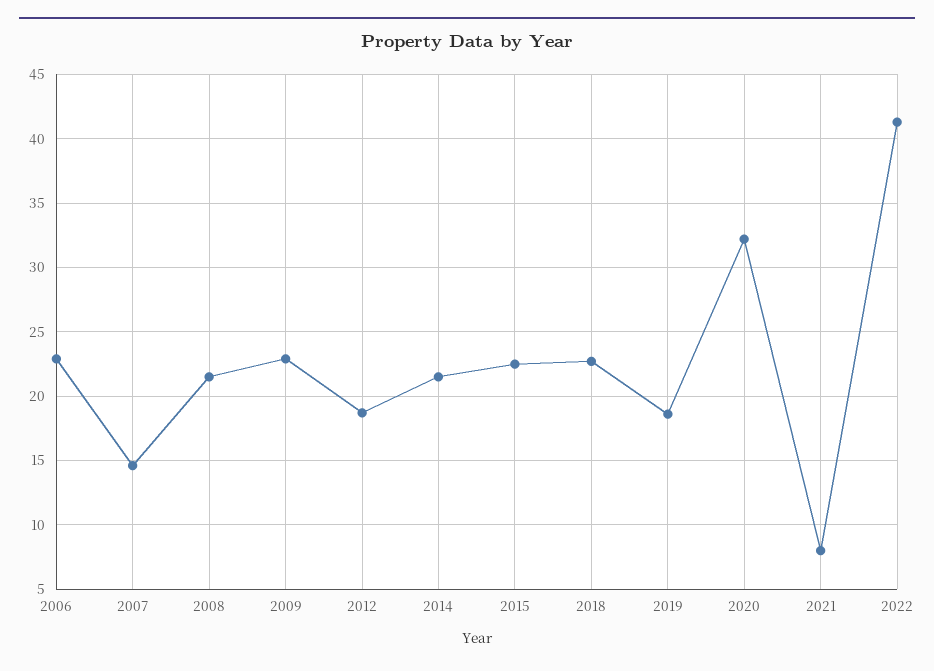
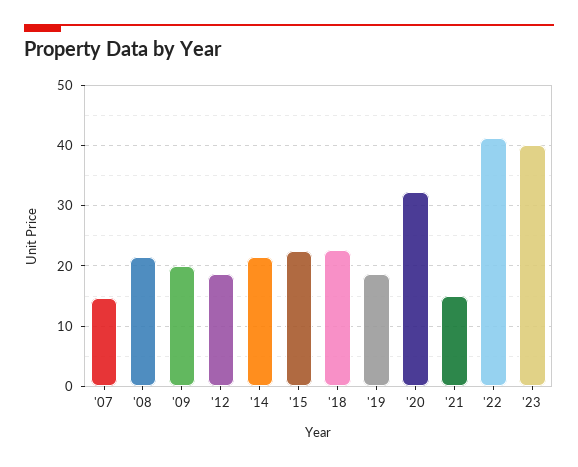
2006: 23 -> none
2009: 23 -> 20
2021: 8 -> 15
'23: none -> 40

